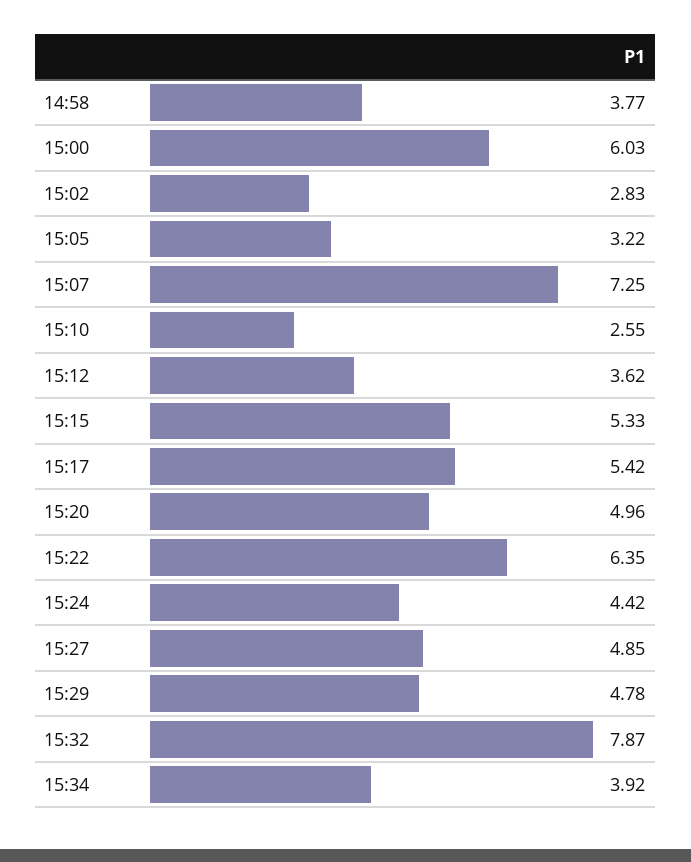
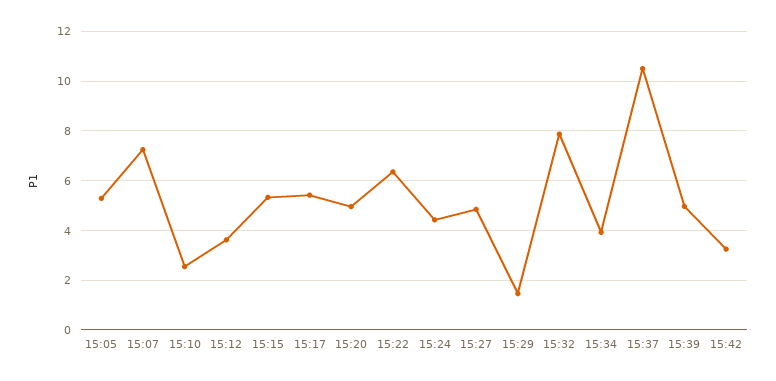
14:58: 3.77 -> none
15:00: 6.03 -> none
15:02: 2.83 -> none
15:05: 3.22 -> 5.25
15:29: 4.78 -> 1.5
15:37: none -> 10.5
15:39: none -> 5
15:42: none -> 3.25

